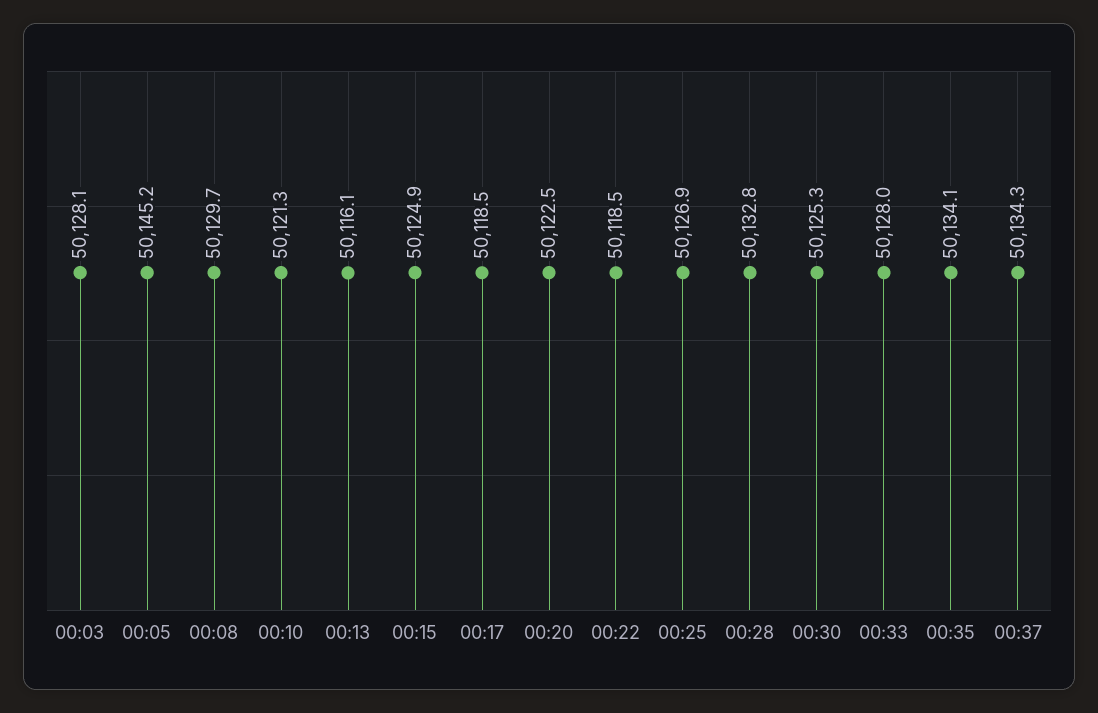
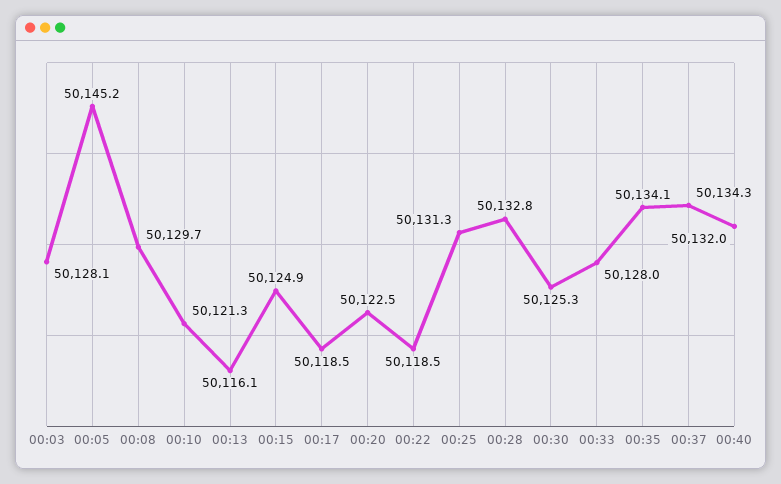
00:25: 50126.9 -> 50131.3
00:40: none -> 50132

